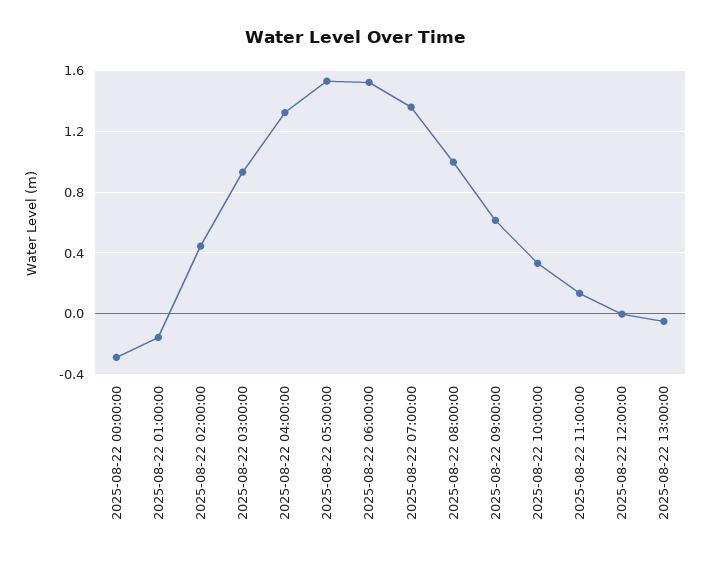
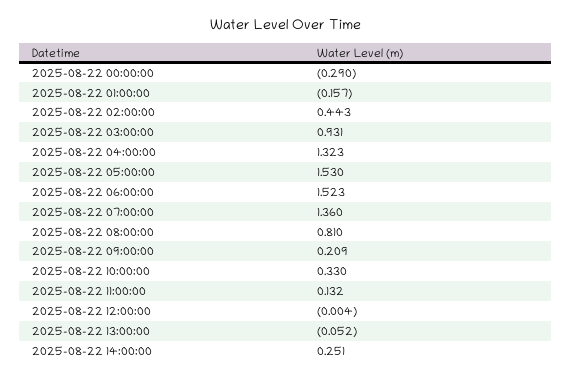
2025-08-22 08:00:00: 1 -> 0.81
2025-08-22 09:00:00: 0.6 -> 0.209
2025-08-22 14:00:00: none -> 0.251

